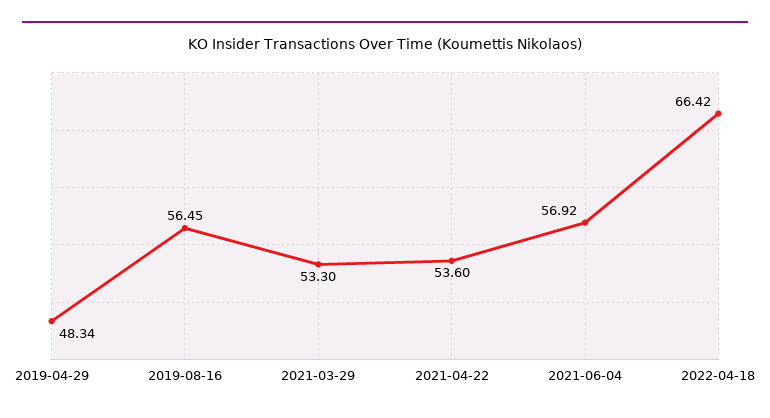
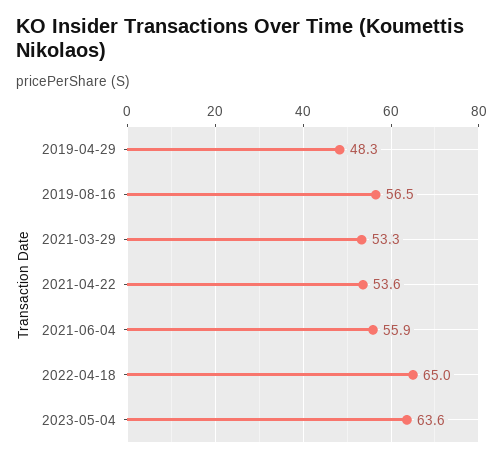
2021-06-04: 56.92 -> 55.9
2022-04-18: 66.42 -> 65
2023-05-04: none -> 63.6

